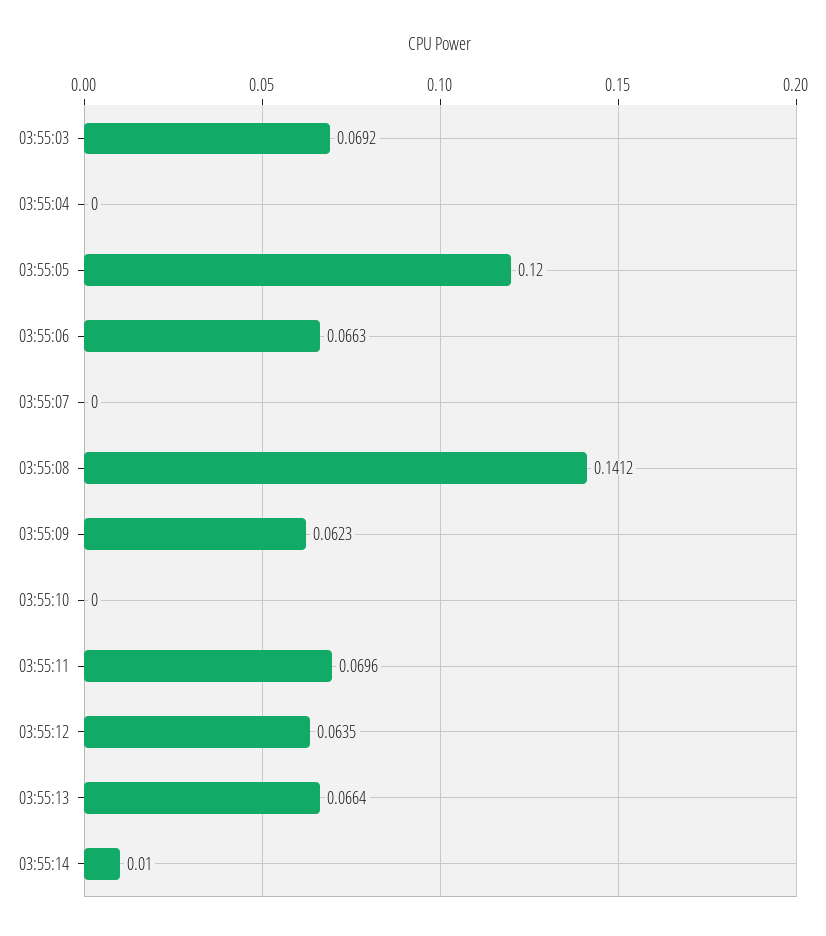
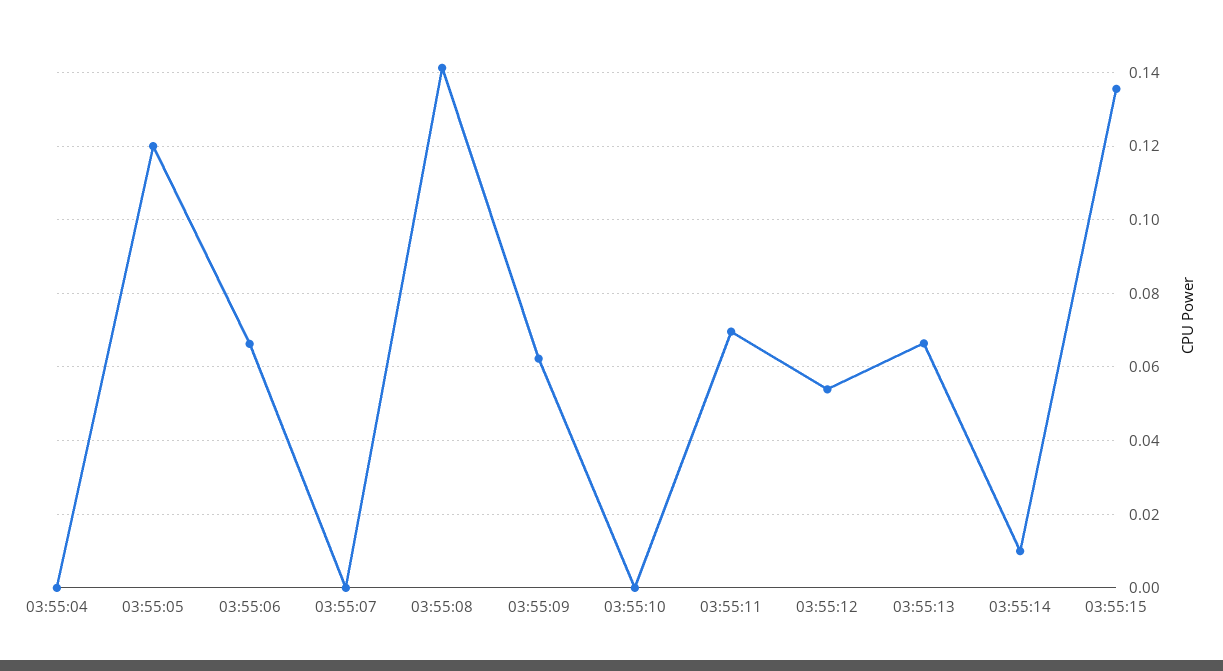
03:55:03: 0.0692 -> none
03:55:12: 0.0635 -> 0.054
03:55:15: none -> 0.136

